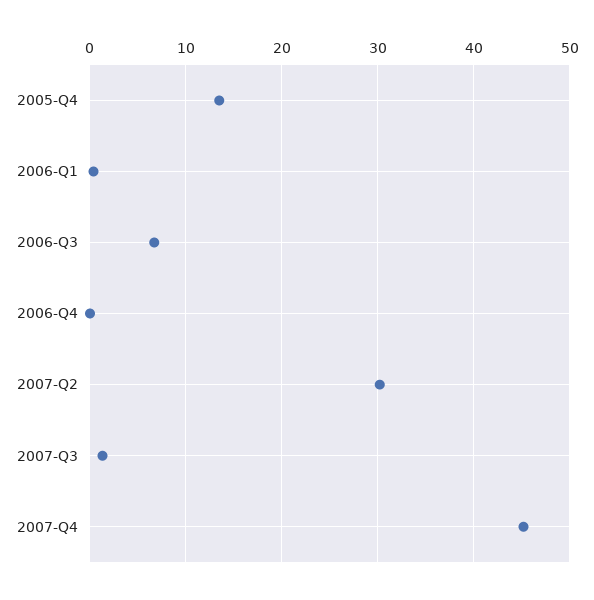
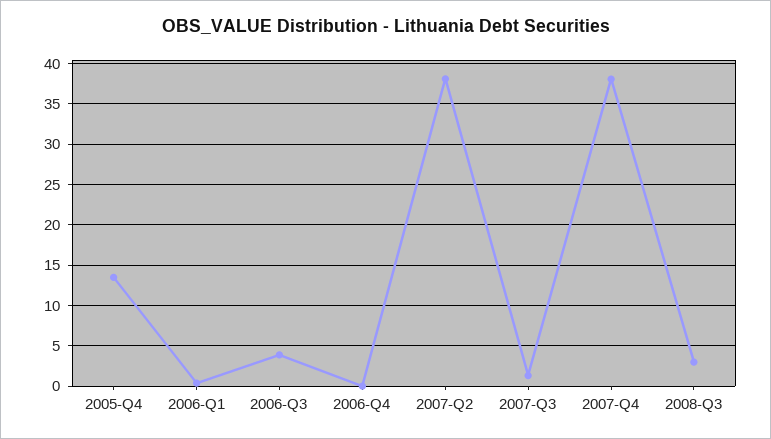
2006-Q3: 7 -> 4
2007-Q2: 30 -> 38
2007-Q4: 45 -> 38
2008-Q3: none -> 3

